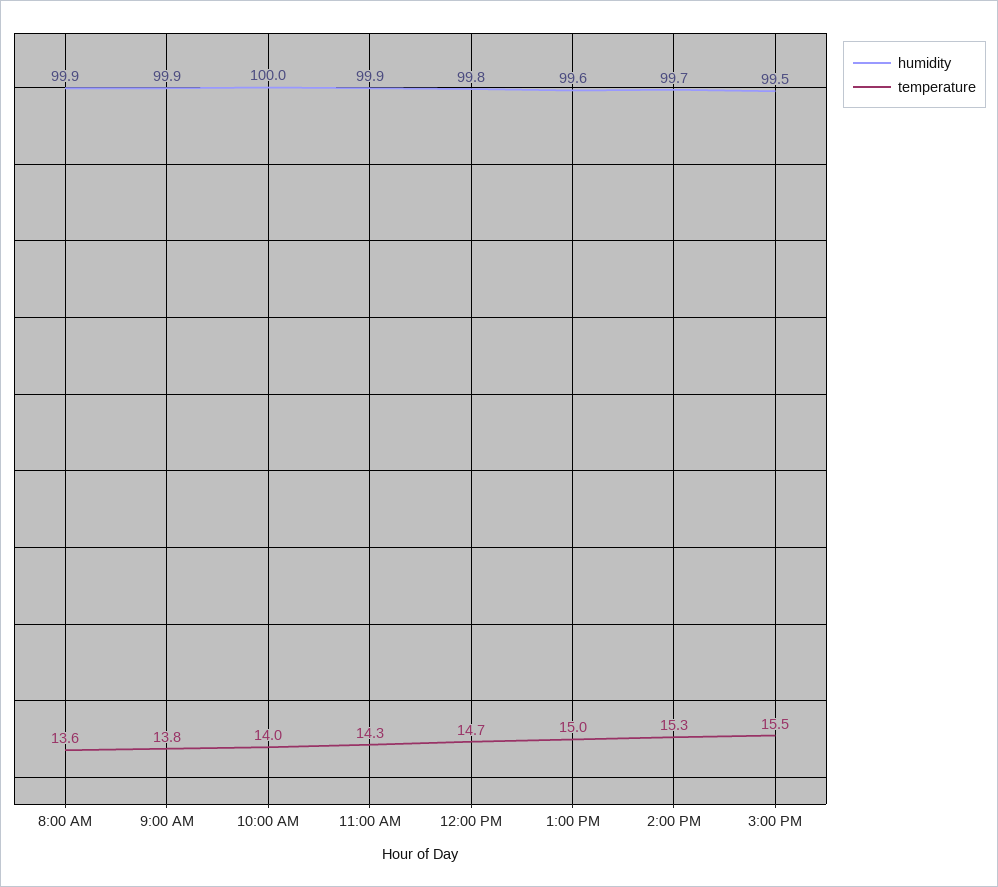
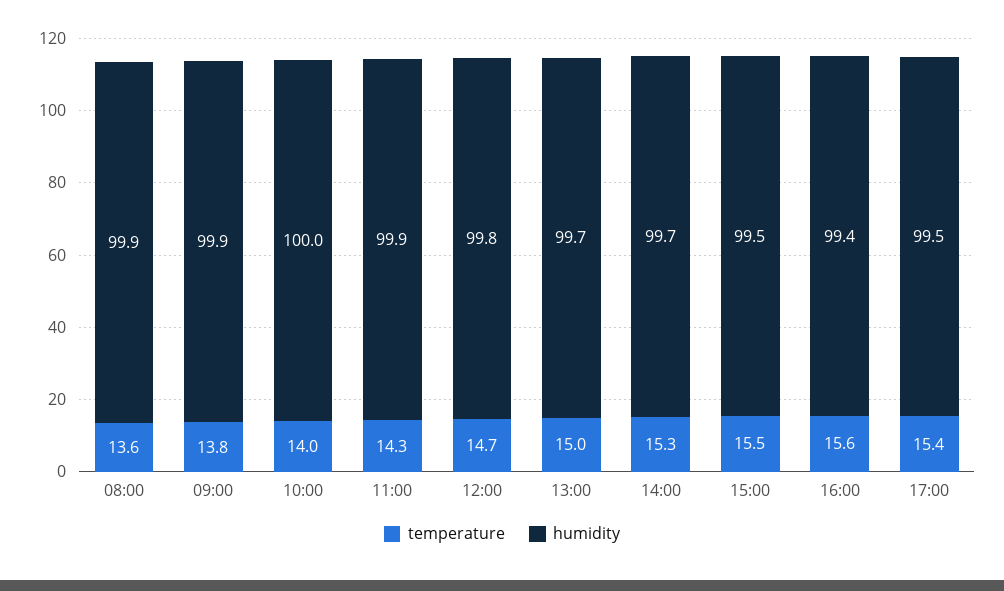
humidity, 1:00 PM: 99.6 -> 99.7
temperature, 16:00: none -> 15.6
humidity, 16:00: none -> 99.4
temperature, 17:00: none -> 15.4
humidity, 17:00: none -> 99.5

